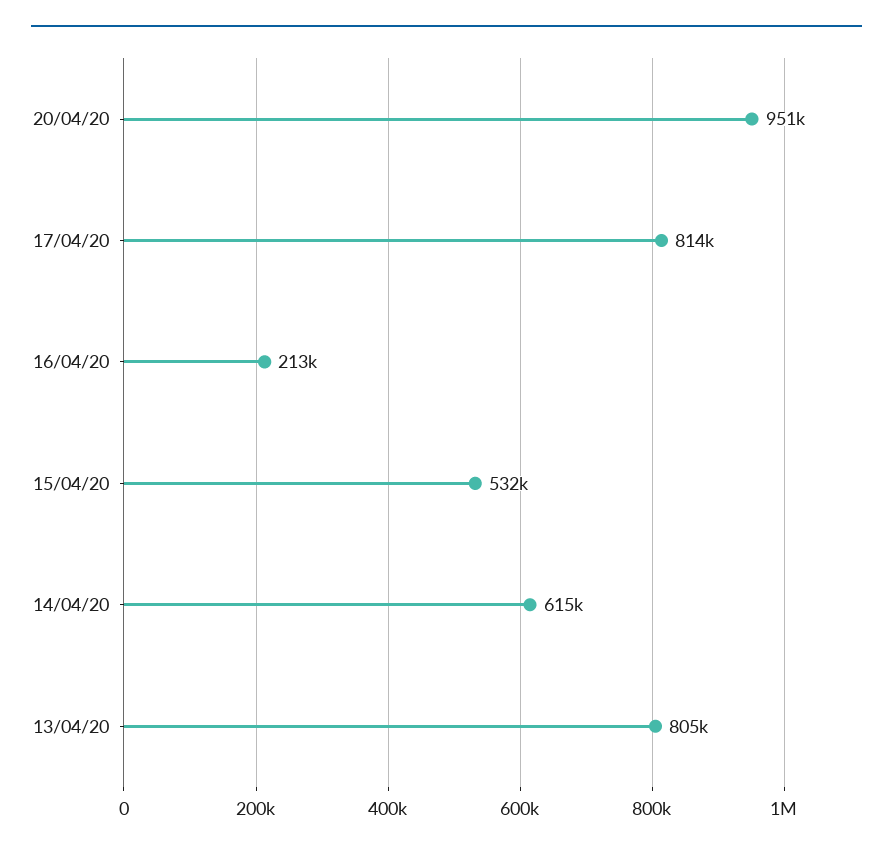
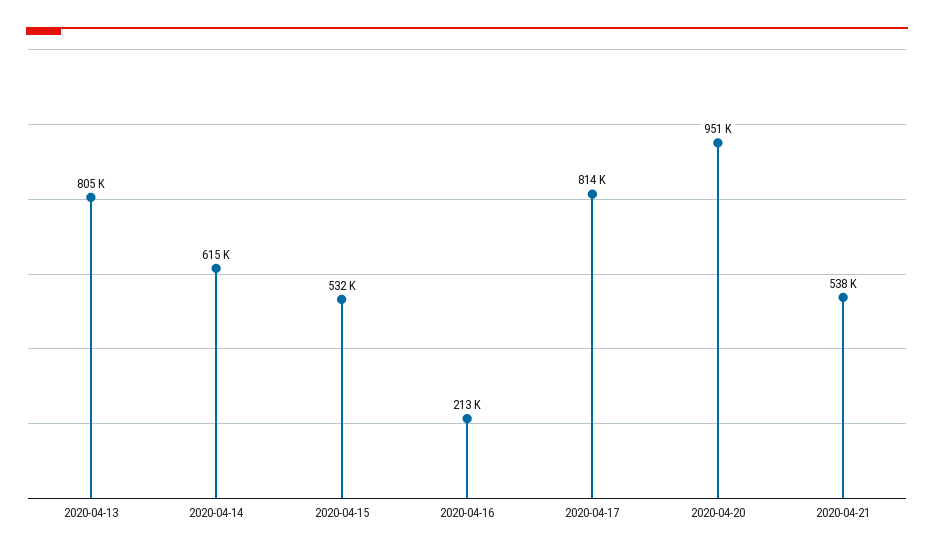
2020-04-21: none -> 538000

